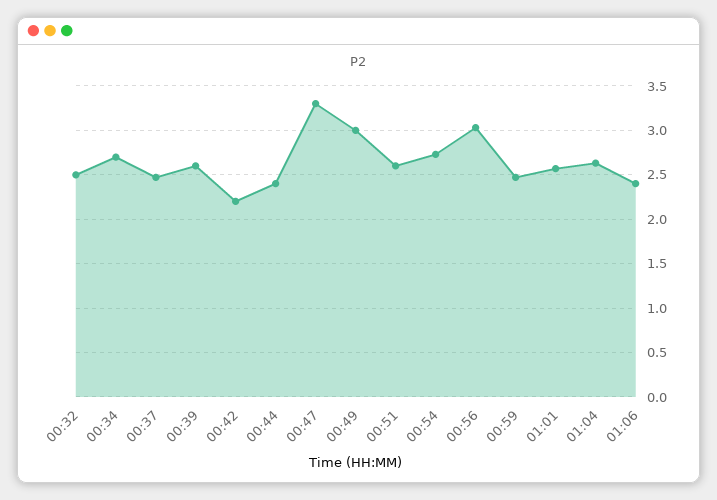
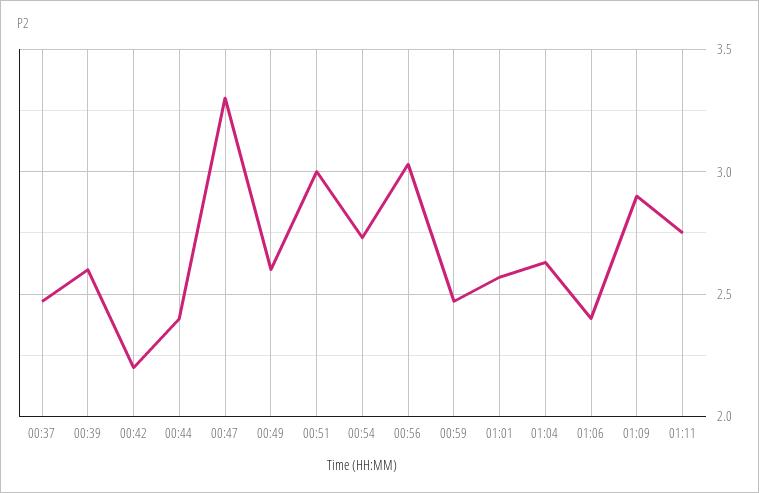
00:32: 2.5 -> none
00:34: 2.7 -> none
00:49: 3 -> 2.6
00:51: 2.6 -> 3
01:09: none -> 2.9
01:11: none -> 2.75

